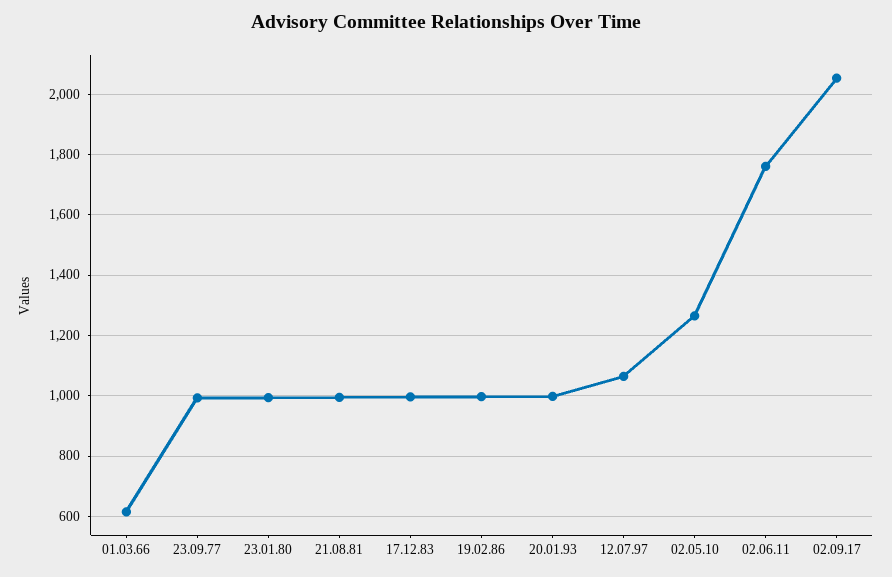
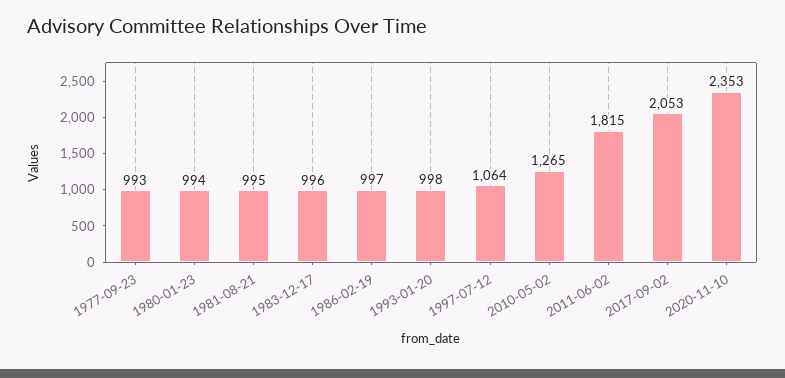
01.03.66: 620 -> none
02.06.11: 1760 -> 1815
2020-11-10: none -> 2353

